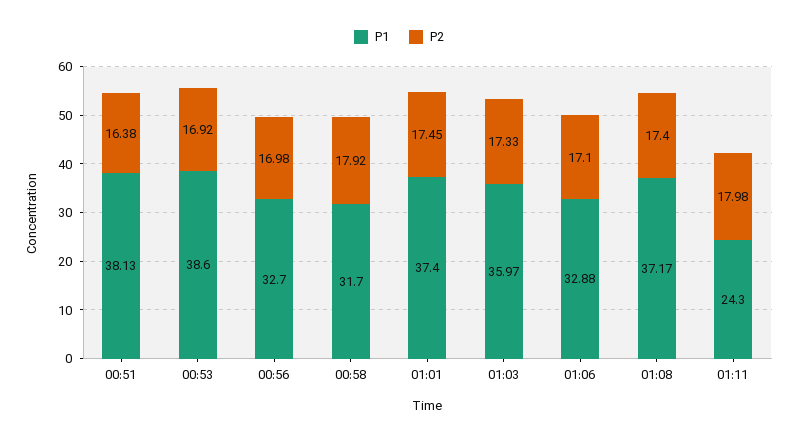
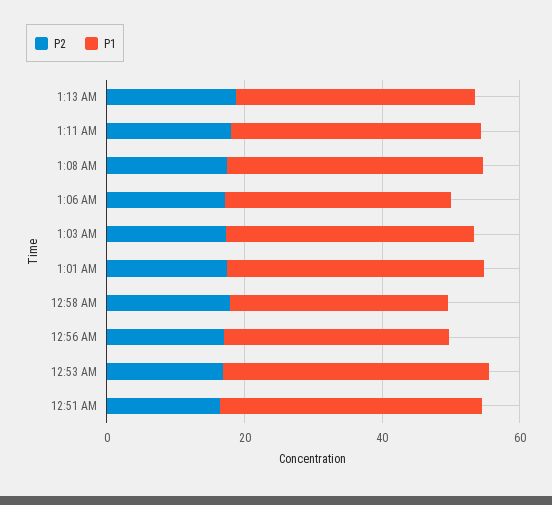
P1, 01:11: 24.3 -> 35
P2, 1:13 AM: none -> 20
P1, 1:13 AM: none -> 35

